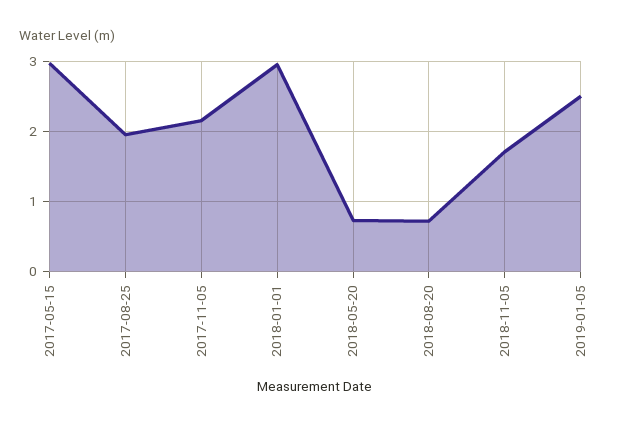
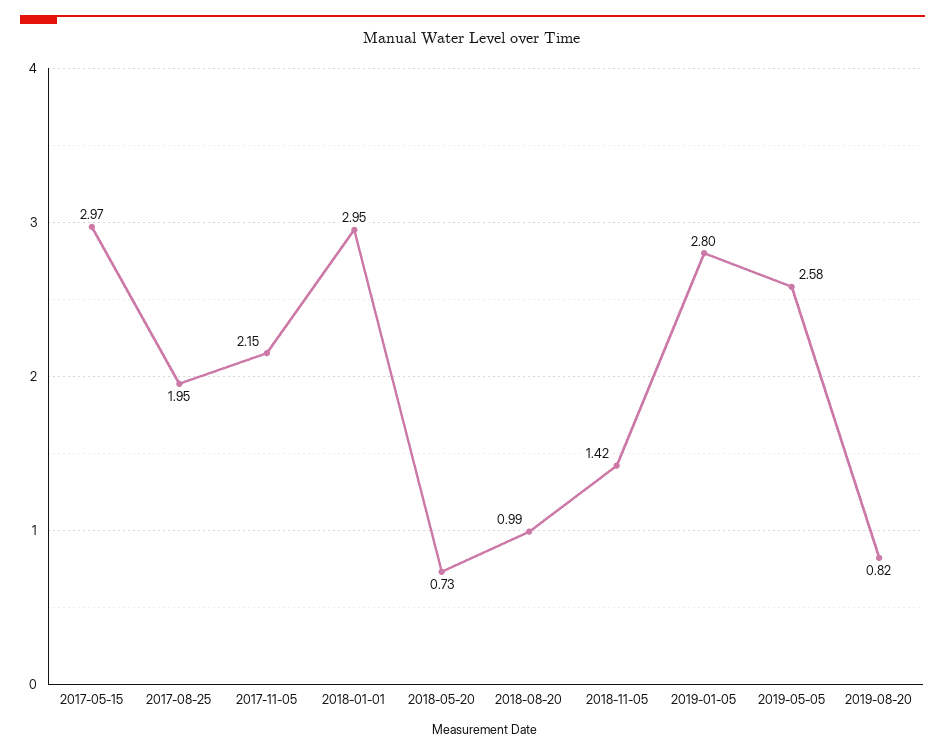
2018-08-20: 0.7 -> 0.99
2018-11-05: 1.7 -> 1.42
2019-01-05: 2.5 -> 2.8
2019-05-05: none -> 2.58
2019-08-20: none -> 0.82

